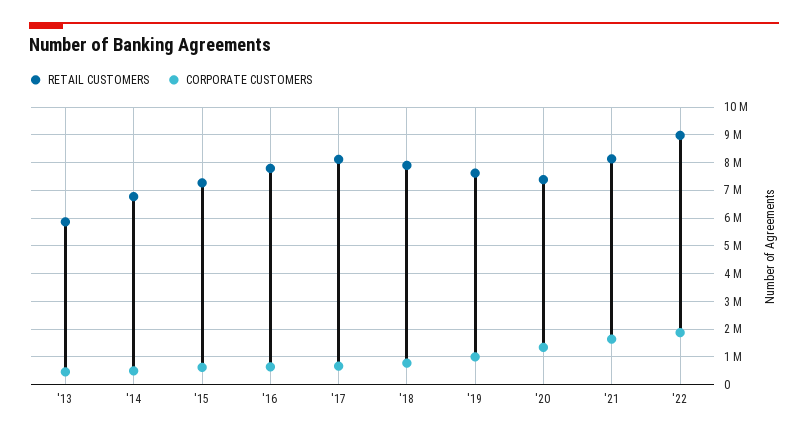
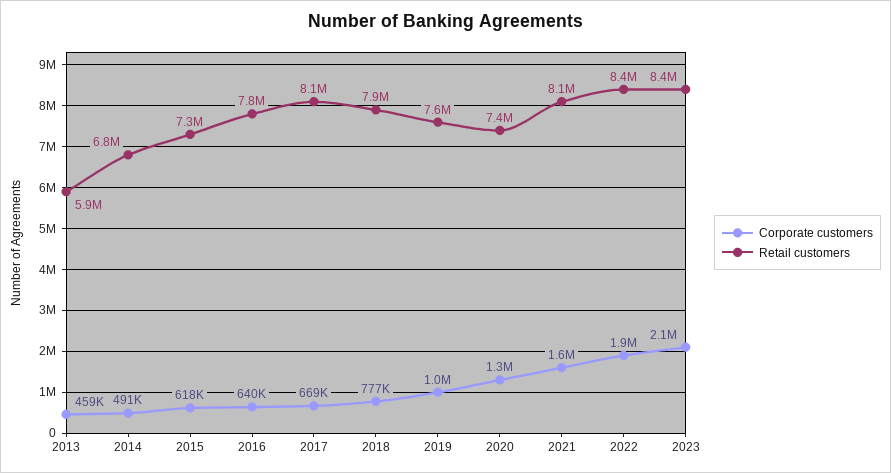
RETAIL CUSTOMERS, '22: 9000000 -> 8400000
CORPORATE CUSTOMERS, 2023: none -> 2100000
RETAIL CUSTOMERS, 2023: none -> 8400000

